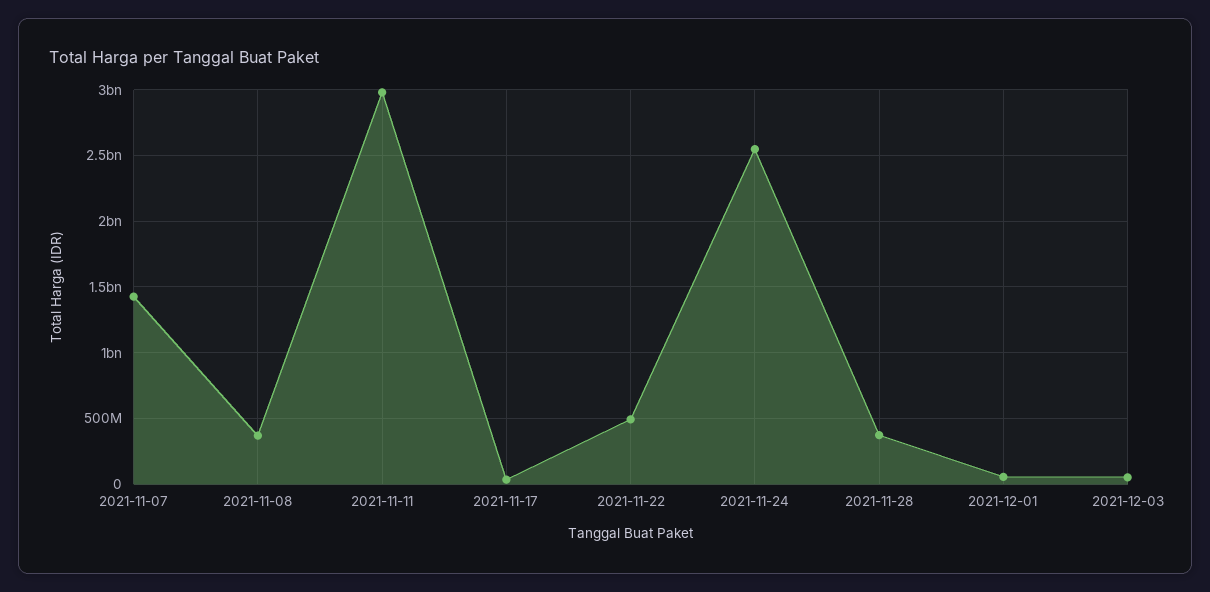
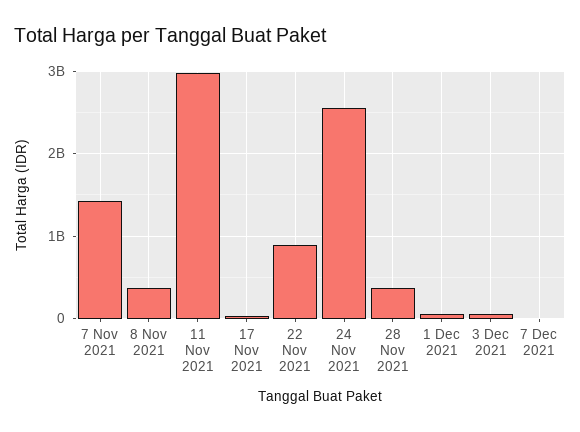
2021-11-22: 500000000 -> 900000000
7 Dec 2021: none -> 0

